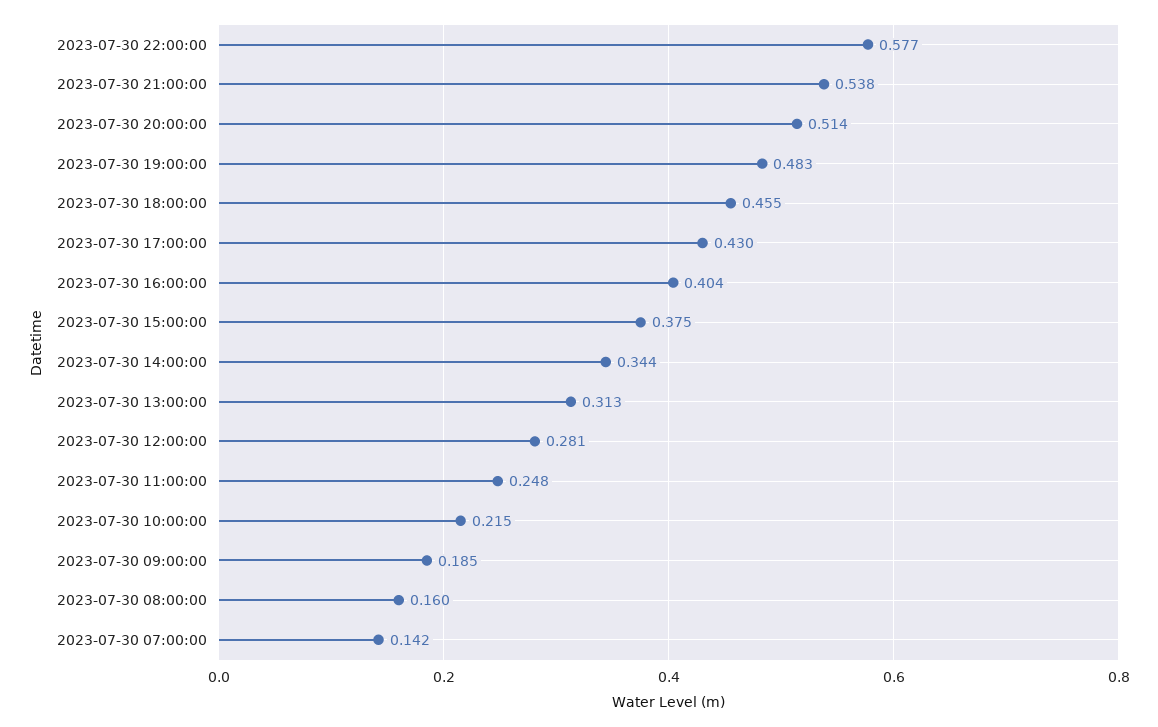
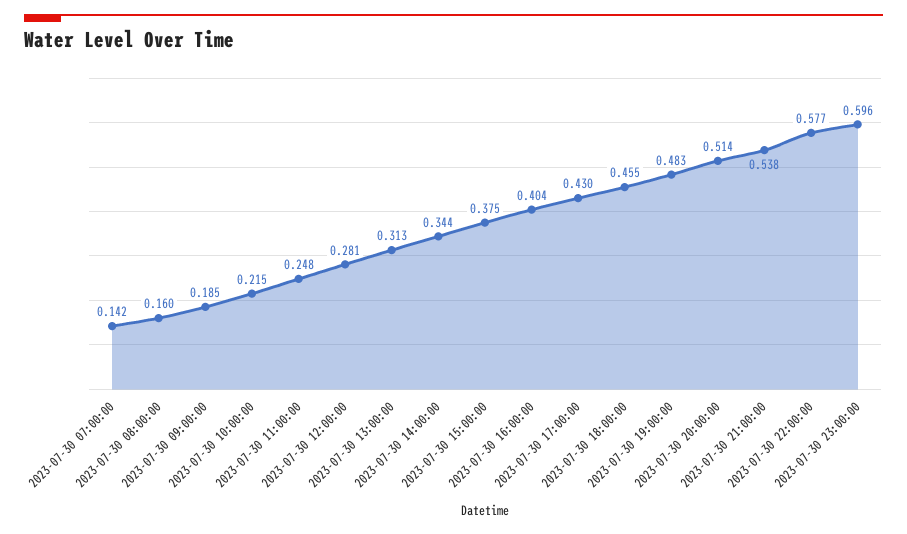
2023-07-30 23:00:00: none -> 0.596

